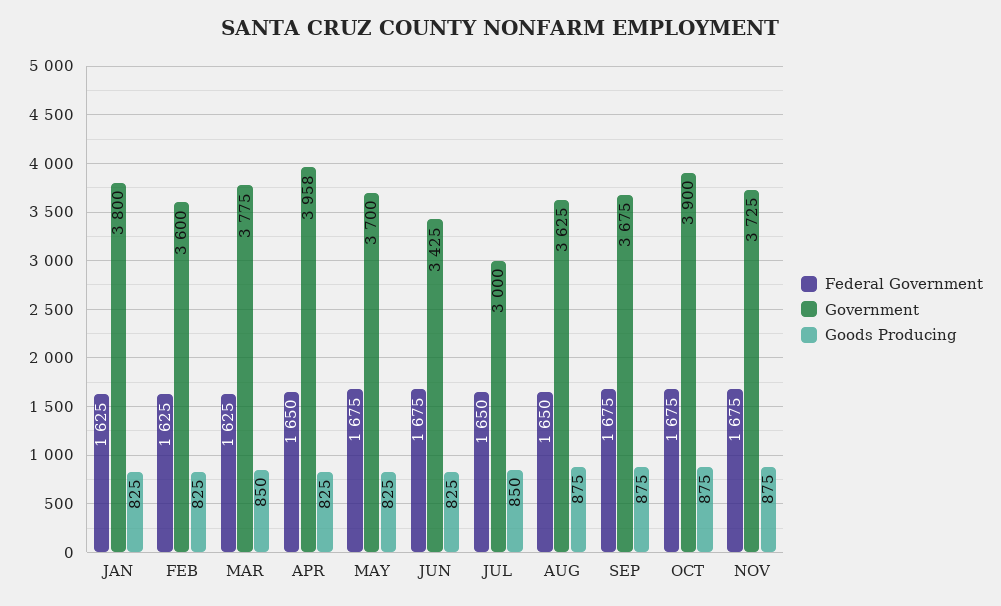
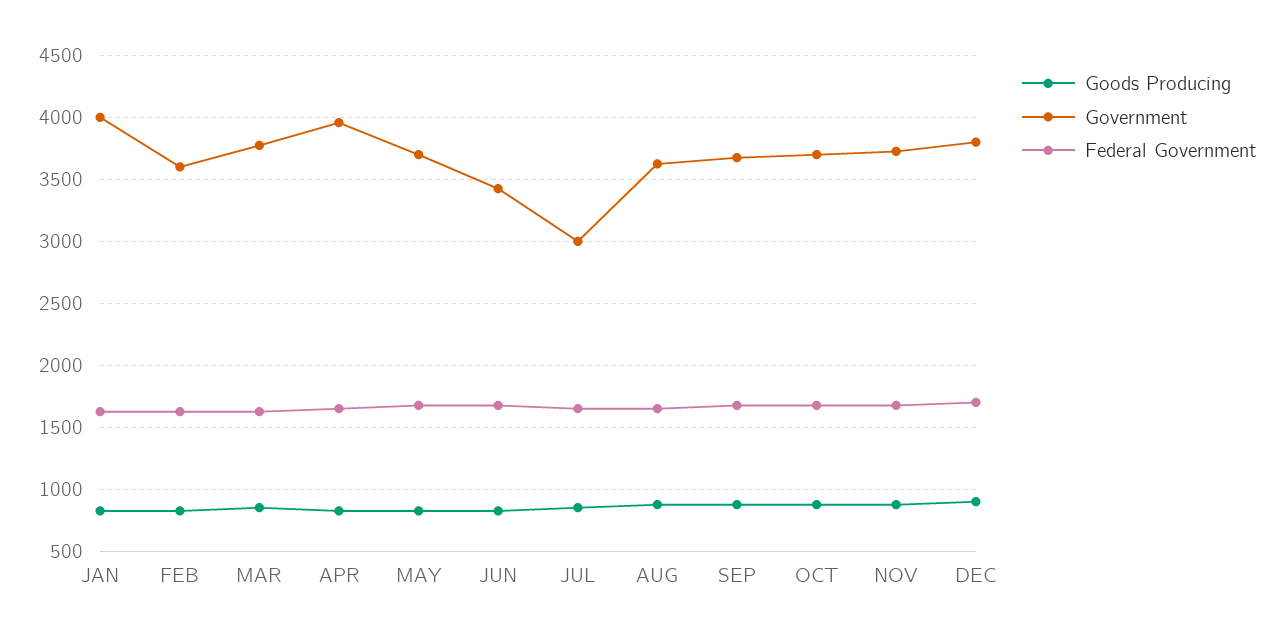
Government, JAN: 3800 -> 4000
Government, OCT: 3900 -> 3700
Goods Producing, DEC: none -> 900
Government, DEC: none -> 3800
Federal Government, DEC: none -> 1700

